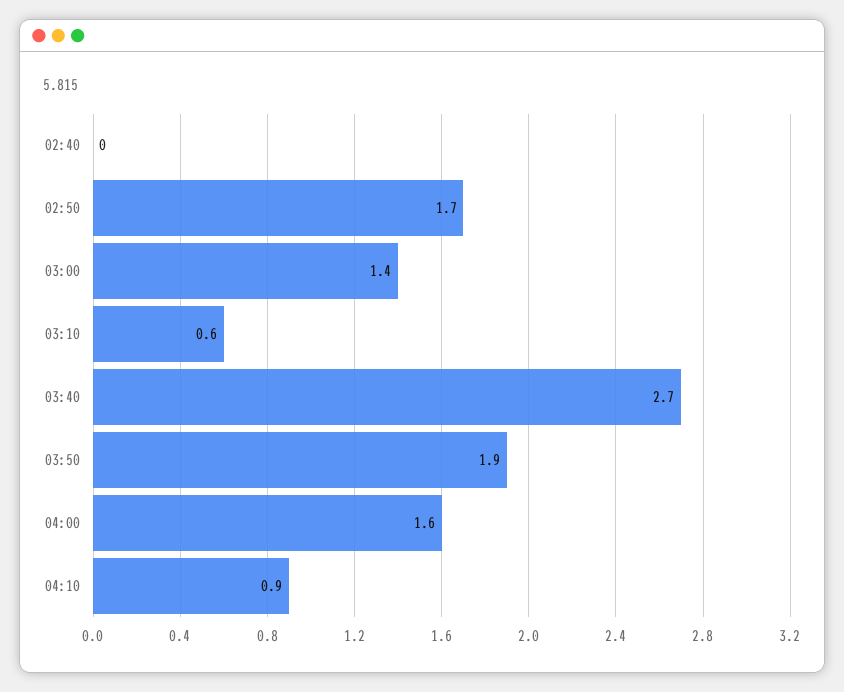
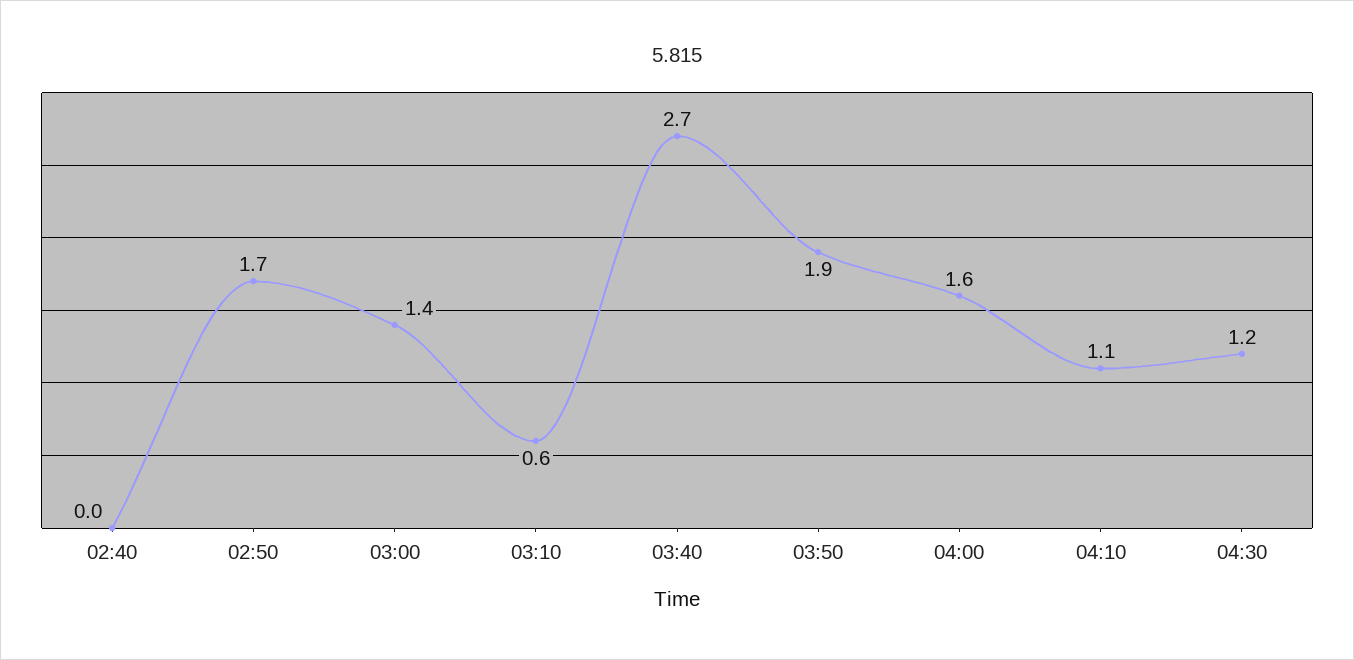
04:10: 0.9 -> 1.1
04:30: none -> 1.2

